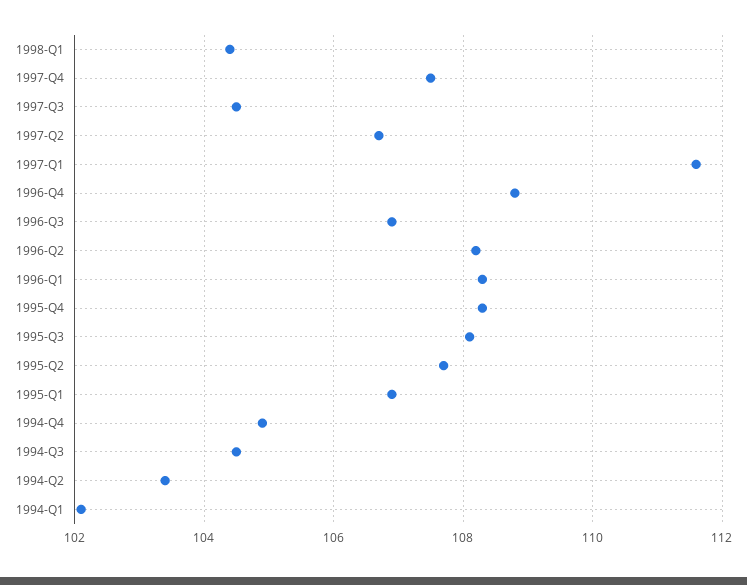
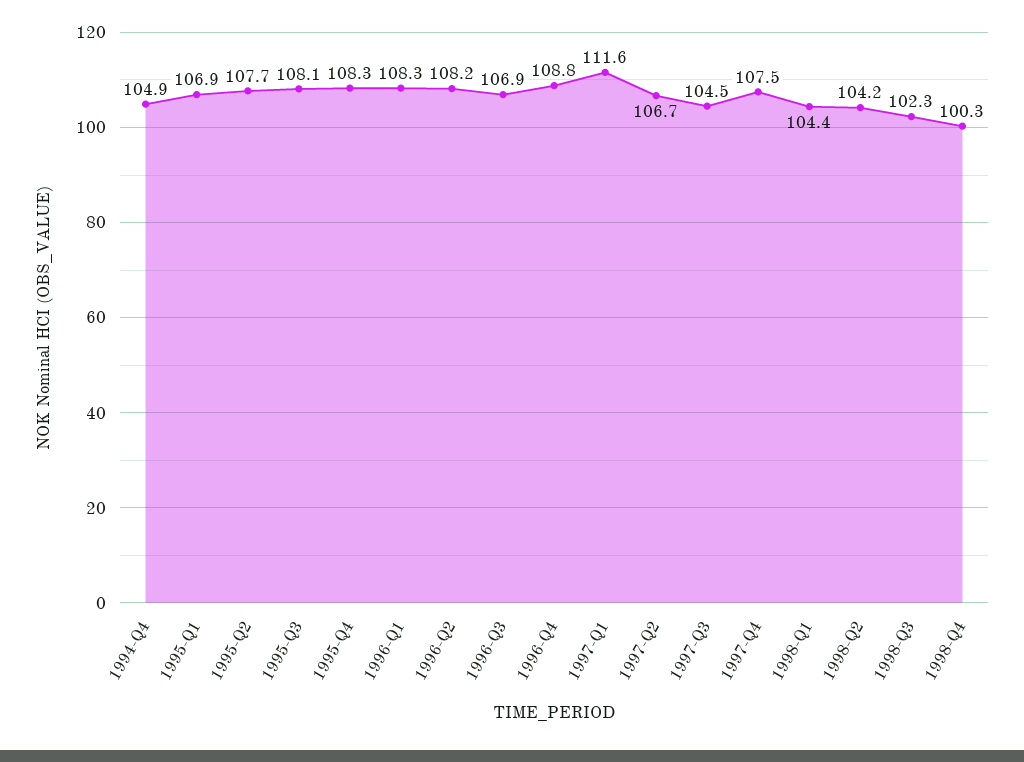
1994-Q3: 104.5 -> none
1994-Q2: 103.5 -> none
1994-Q1: 102 -> none
1998-Q2: none -> 104.2
1998-Q3: none -> 102.3
1998-Q4: none -> 100.3

